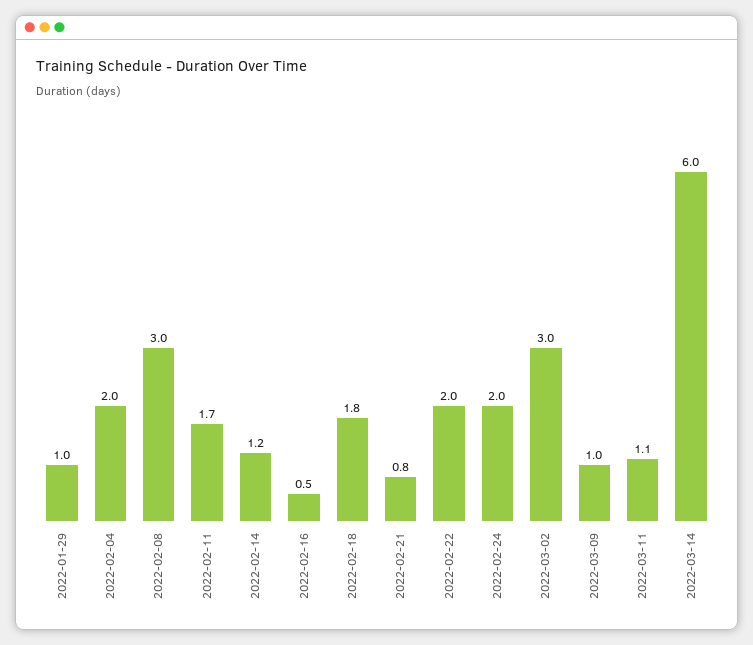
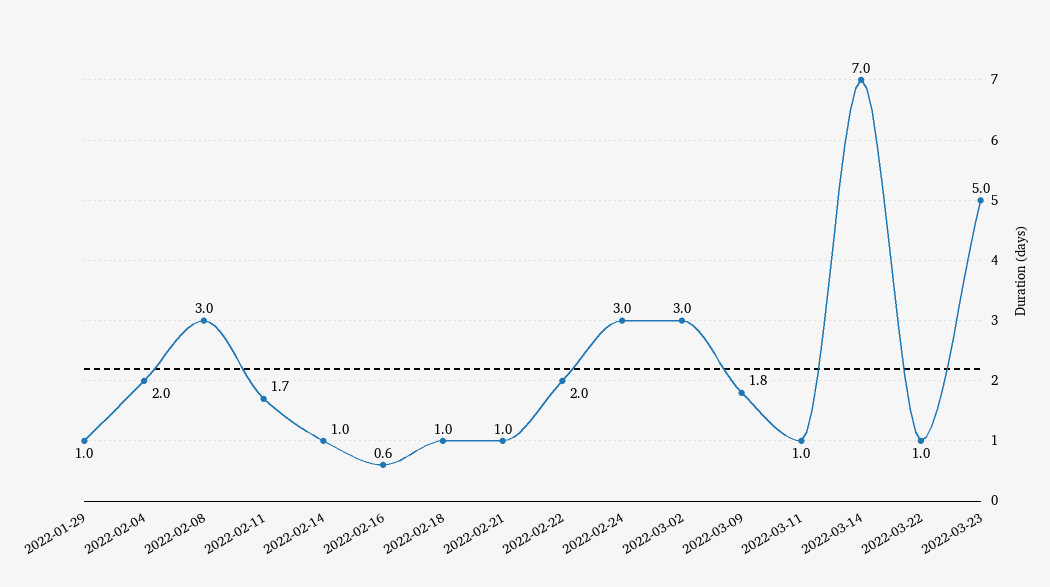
2022-02-14: 1.2 -> 1
2022-02-16: 0.5 -> 0.6
2022-02-18: 1.8 -> 1
2022-02-21: 0.8 -> 1
2022-02-24: 2 -> 3
2022-03-09: 1 -> 1.8
2022-03-11: 1.1 -> 1
2022-03-14: 6 -> 7
2022-03-22: none -> 1
2022-03-23: none -> 5

